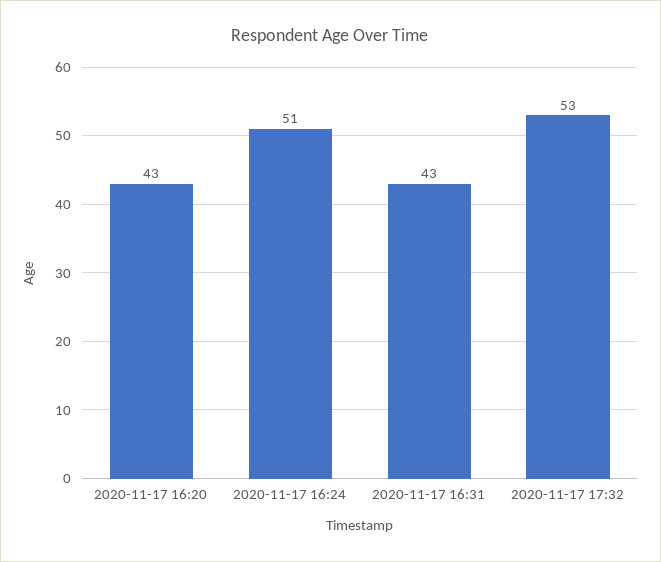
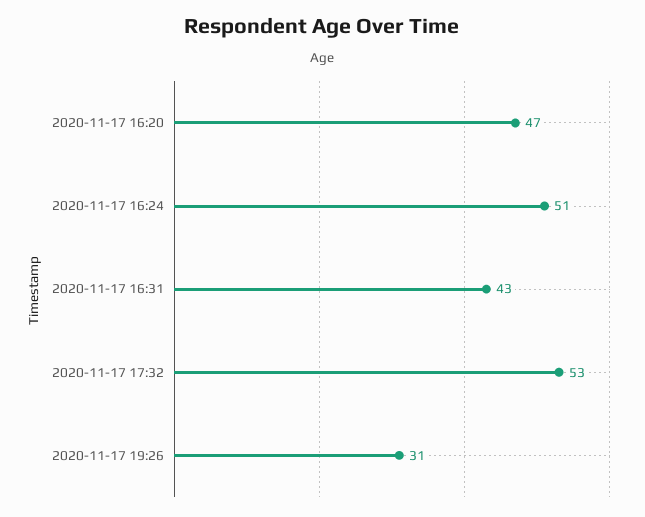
2020-11-17 16:20: 43 -> 47
2020-11-17 19:26: none -> 31

